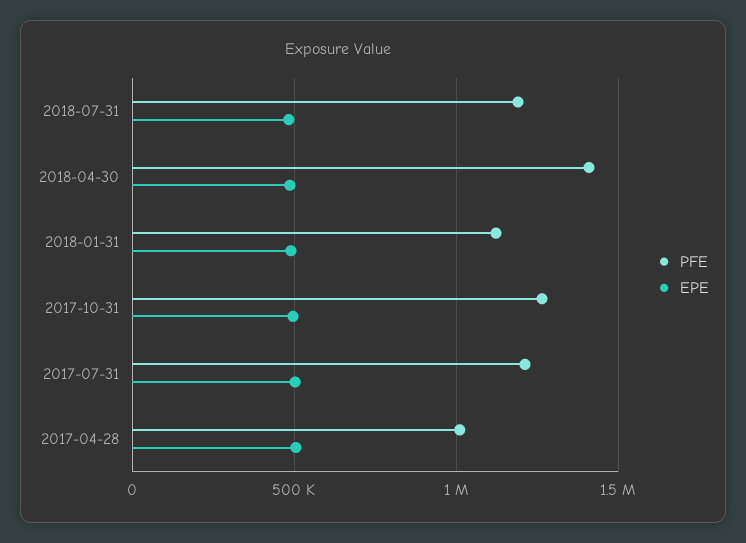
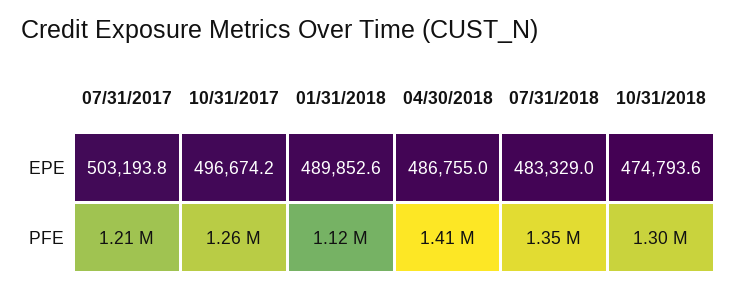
PFE, 2018-07-31: 1200000 -> 1350000
PFE, 2017-04-28: 1000000 -> none
EPE, 2017-04-28: 500000 -> none
EPE, 10/31/2018: none -> 474793.6
PFE, 10/31/2018: none -> 1300000

